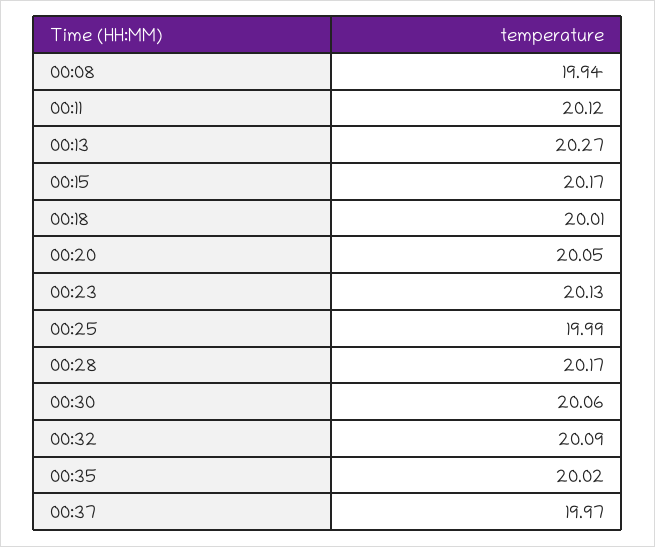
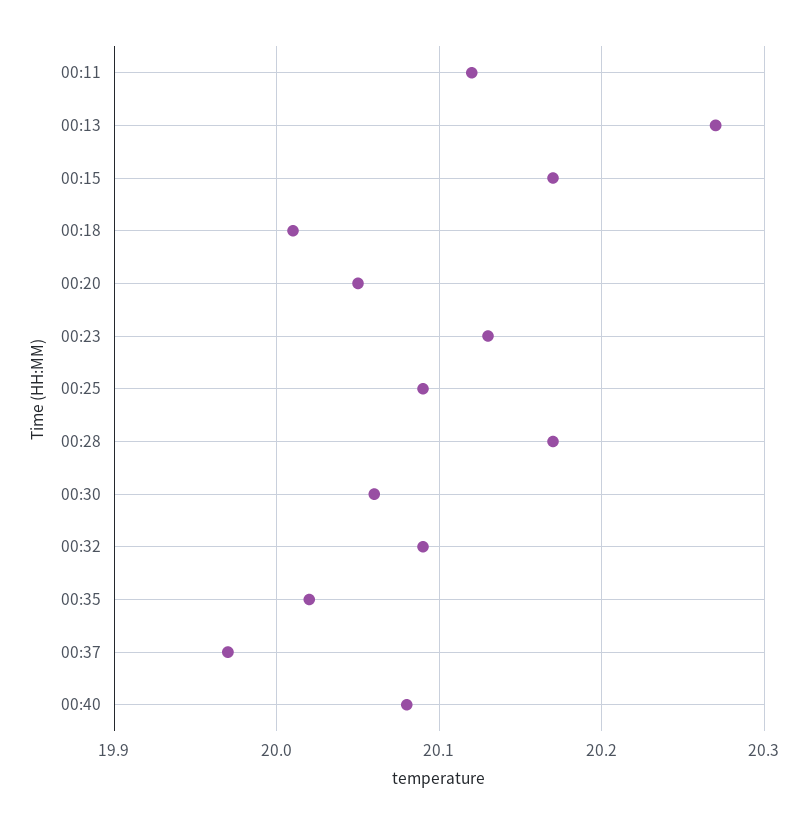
00:08: 19.94 -> none
00:25: 19.99 -> 20.09
00:40: none -> 20.08

